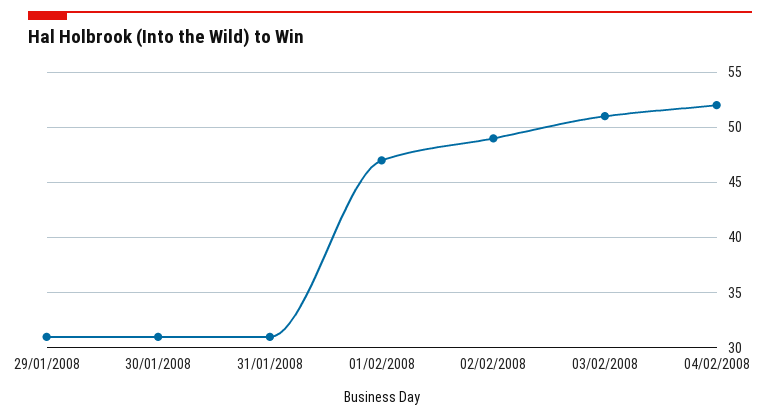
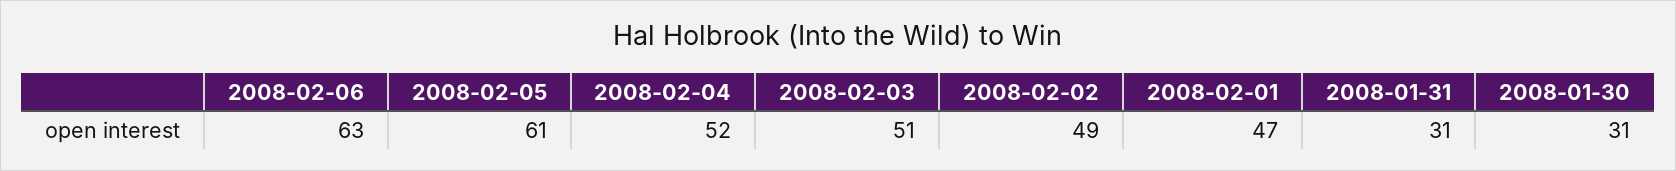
29/01/2008: 31 -> none
2008-02-06: none -> 63
2008-02-05: none -> 61

